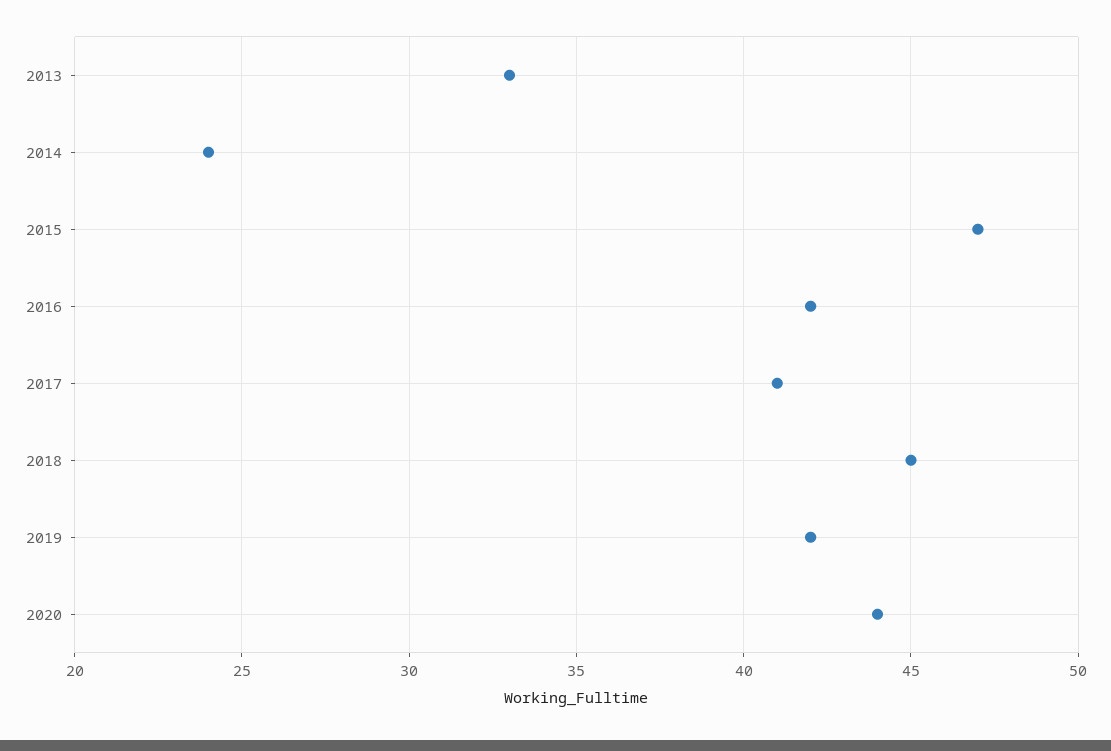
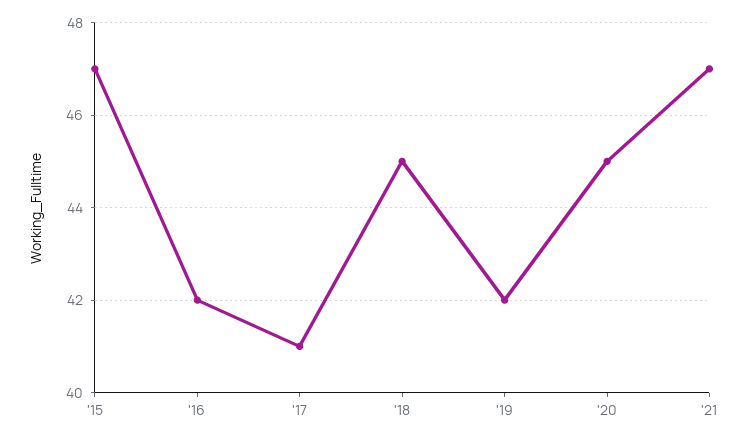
2013: 33 -> none
2014: 24 -> none
2020: 44 -> 45
'21: none -> 47

